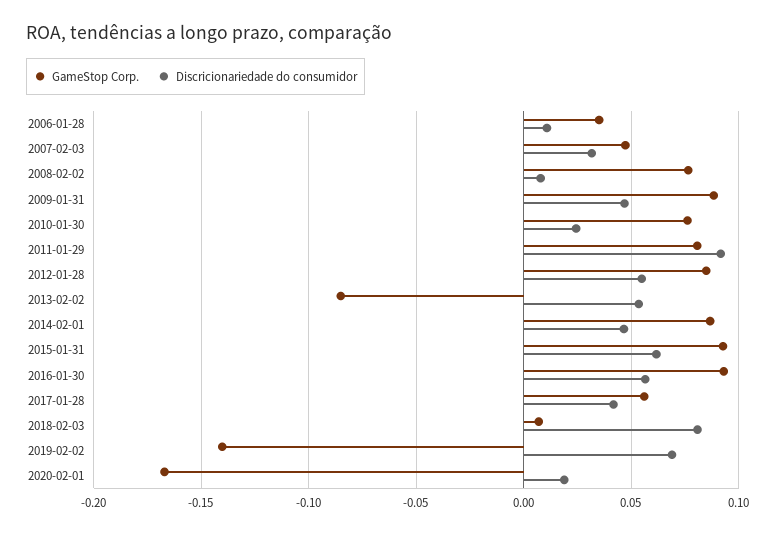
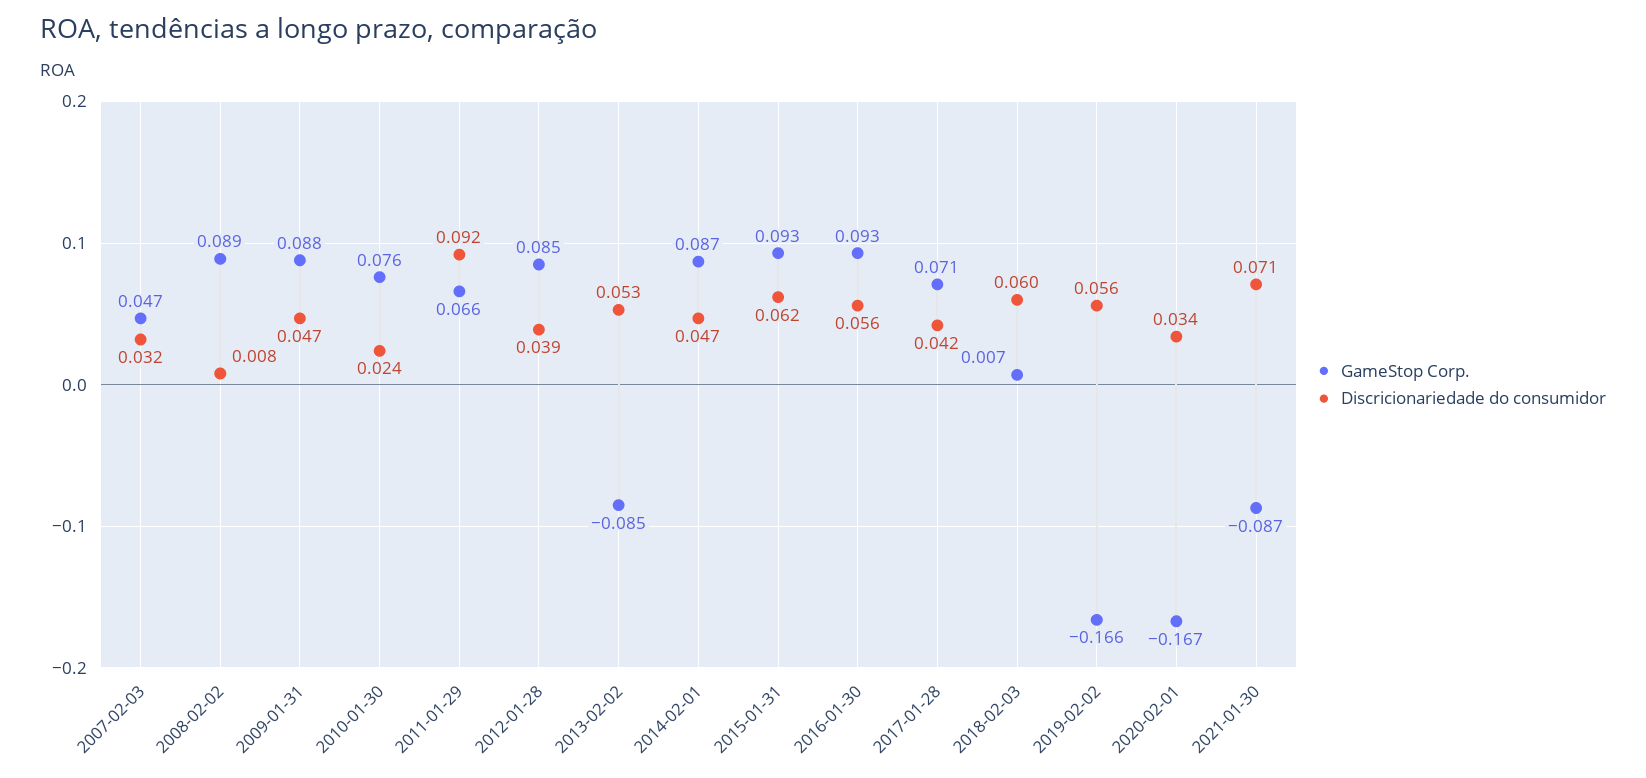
GameStop Corp., 2006-01-28: 0.035 -> none
Discricionariedade do consumidor, 2006-01-28: 0.01 -> none
GameStop Corp., 2008-02-02: 0.075 -> 0.089
GameStop Corp., 2011-01-29: 0.08 -> 0.066
Discricionariedade do consumidor, 2012-01-28: 0.055 -> 0.039
GameStop Corp., 2017-01-28: 0.055 -> 0.071
Discricionariedade do consumidor, 2018-02-03: 0.08 -> 0.06
GameStop Corp., 2019-02-02: -0.14 -> -0.166
Discricionariedade do consumidor, 2019-02-02: 0.07 -> 0.056
Discricionariedade do consumidor, 2020-02-01: 0.02 -> 0.034
GameStop Corp., 2021-01-30: none -> -0.087
Discricionariedade do consumidor, 2021-01-30: none -> 0.071

